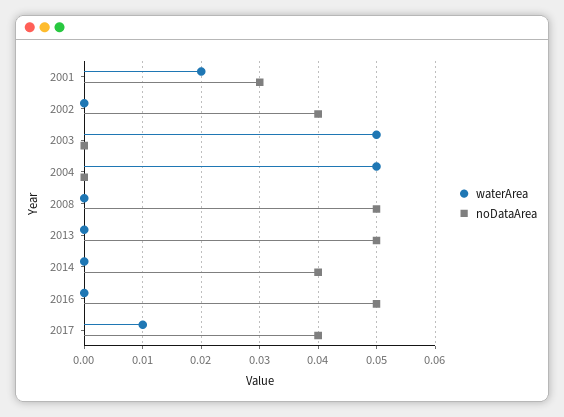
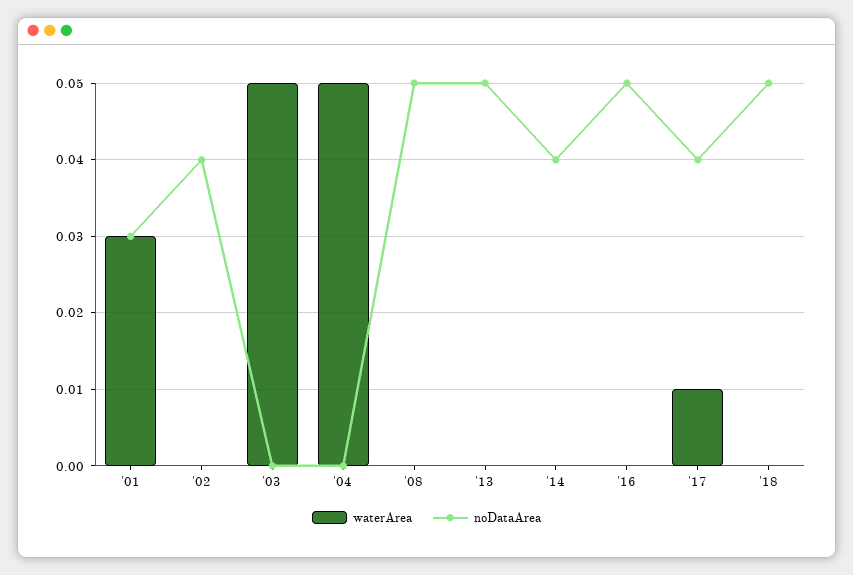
waterArea, 2001: 0.02 -> 0.03
waterArea, '18: none -> 0
noDataArea, '18: none -> 0.05

